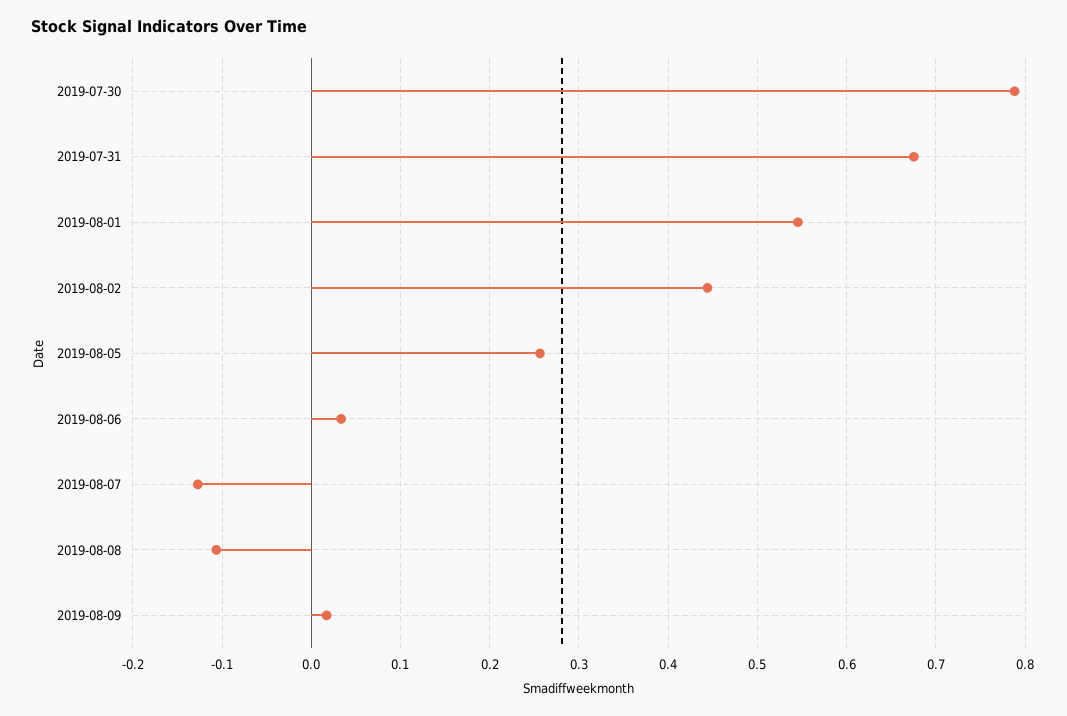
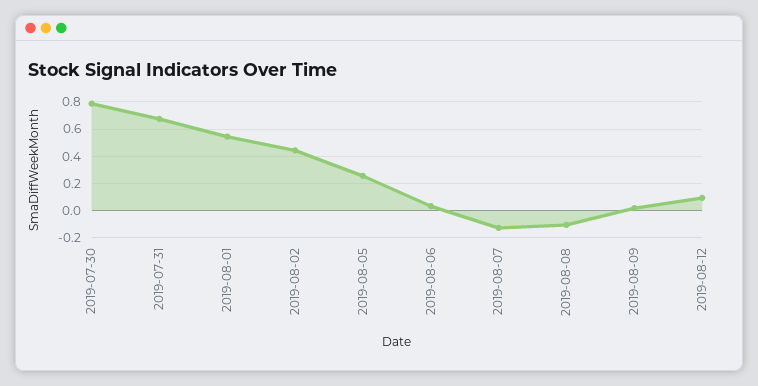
2019-08-12: none -> 0.1

